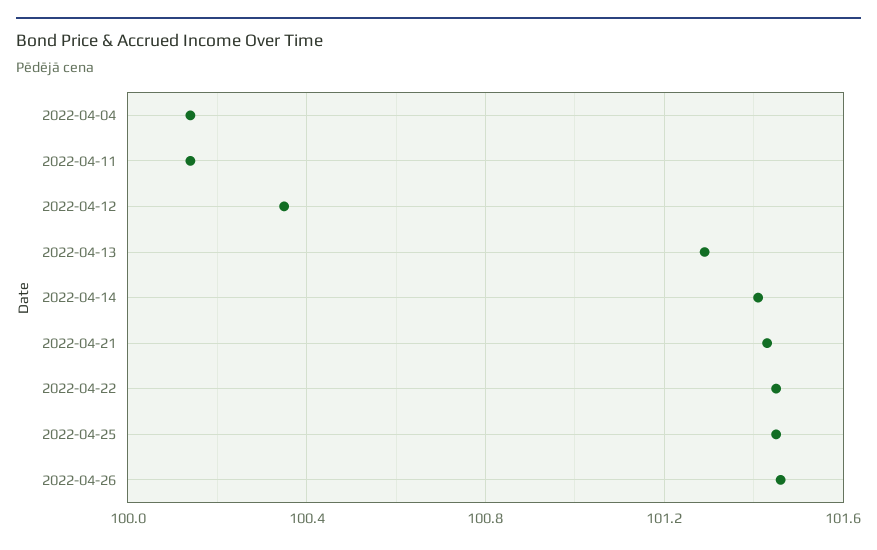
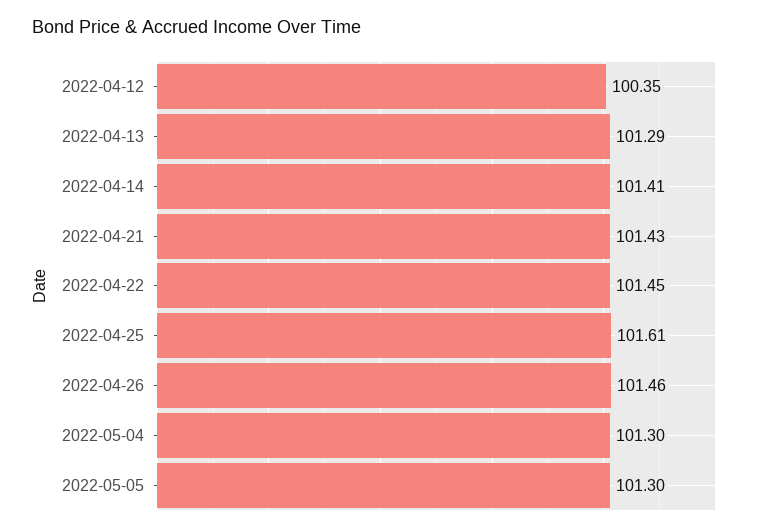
2022-04-04: 100.15 -> none
2022-04-11: 100.15 -> none
2022-04-25: 101.45 -> 101.61
2022-05-04: none -> 101.3
2022-05-05: none -> 101.3

